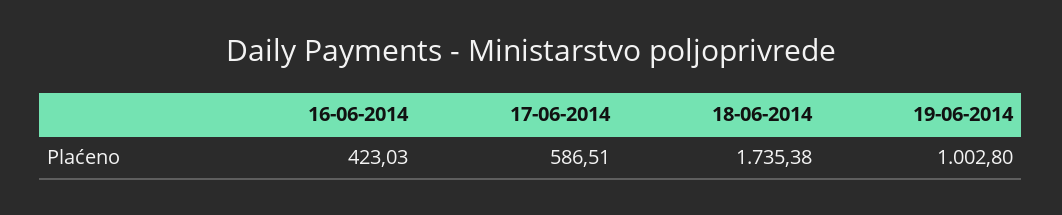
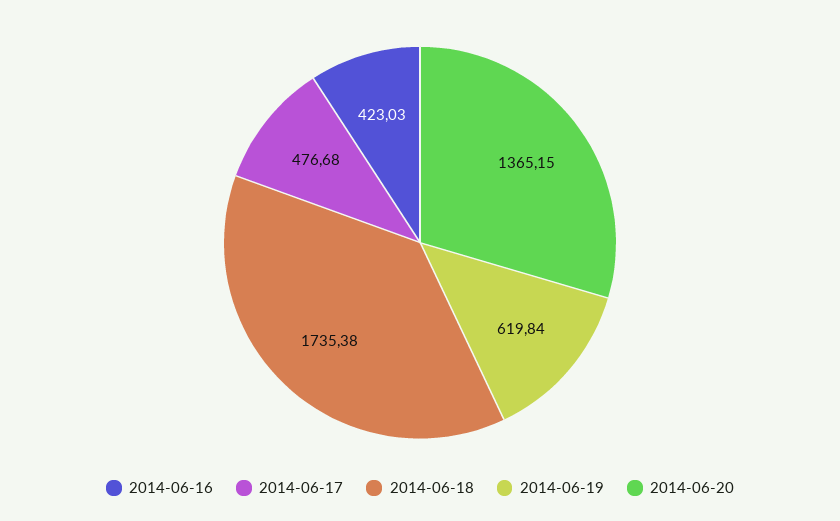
17-06-2014: 586.51 -> 476.68
19-06-2014: 1002.8 -> 619.84
2014-06-20: none -> 1365.15

